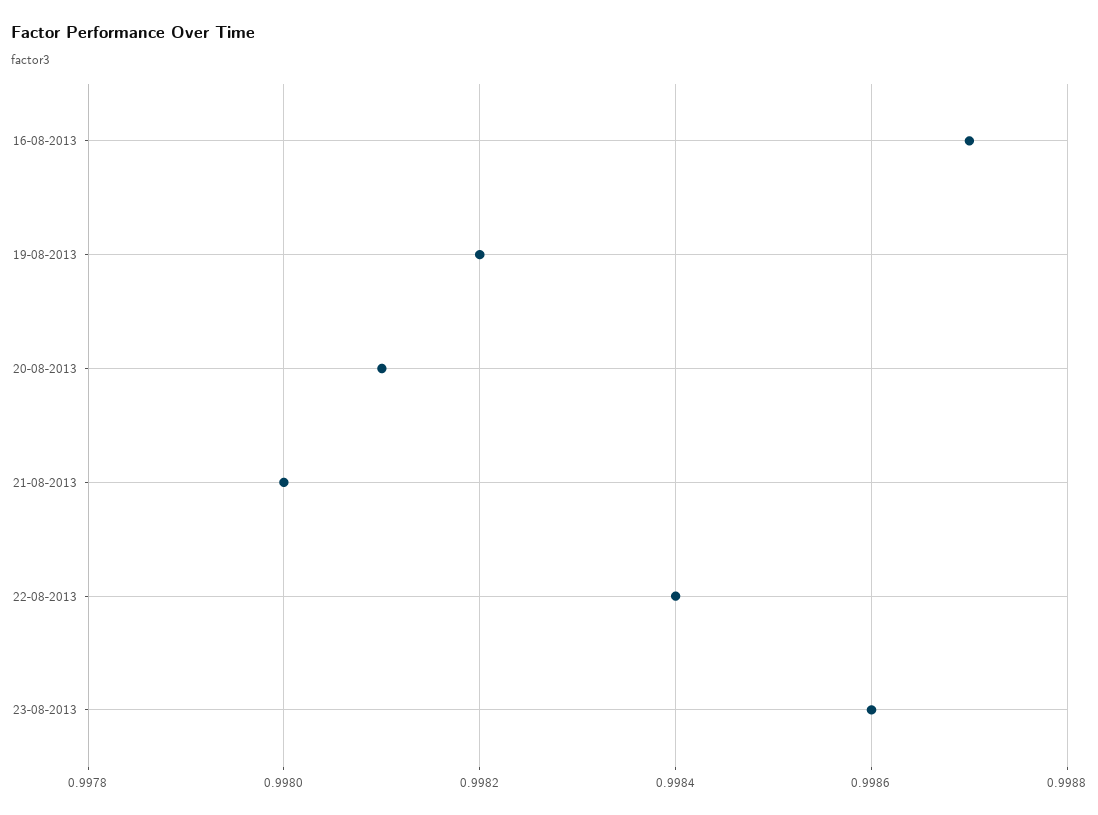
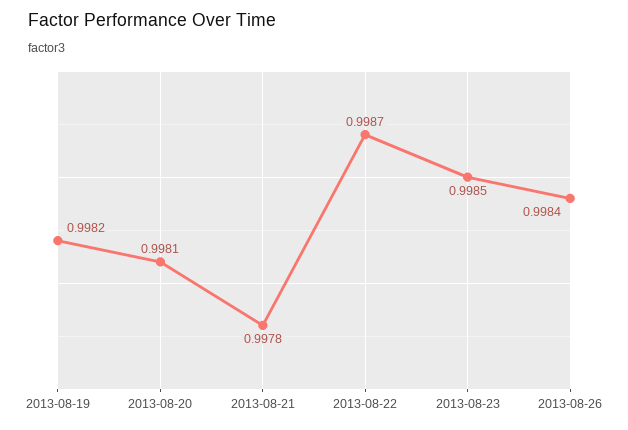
16-08-2013: 0.9987 -> none
21-08-2013: 0.998 -> 0.9978
22-08-2013: 0.9984 -> 0.9987
23-08-2013: 0.9986 -> 0.9985
2013-08-26: none -> 0.9984

